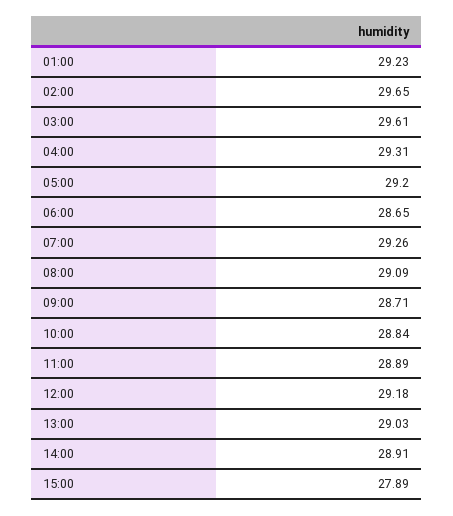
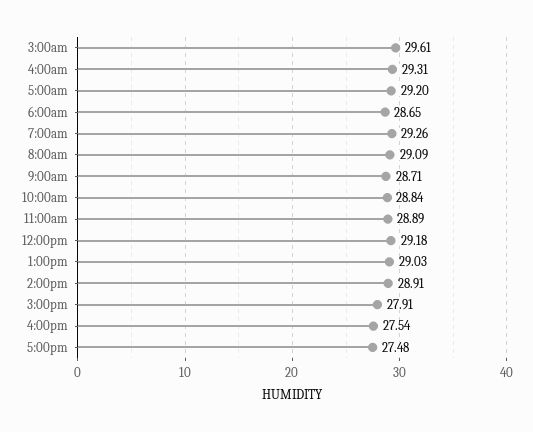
01:00: 29.23 -> none
02:00: 29.65 -> none
15:00: 27.89 -> 27.91
4:00pm: none -> 27.54
5:00pm: none -> 27.48

